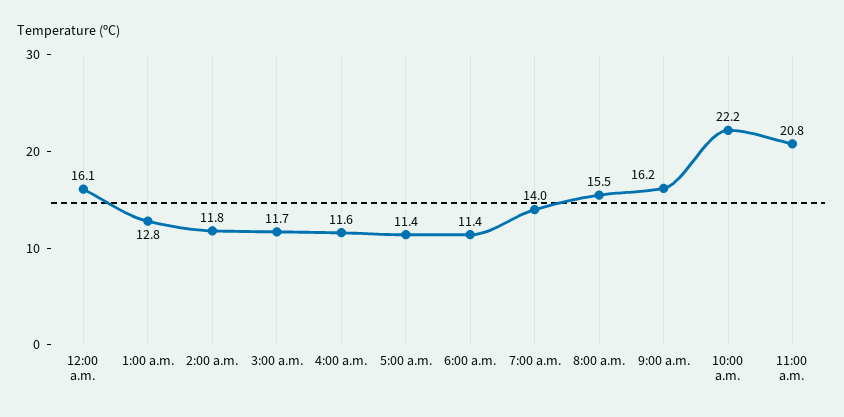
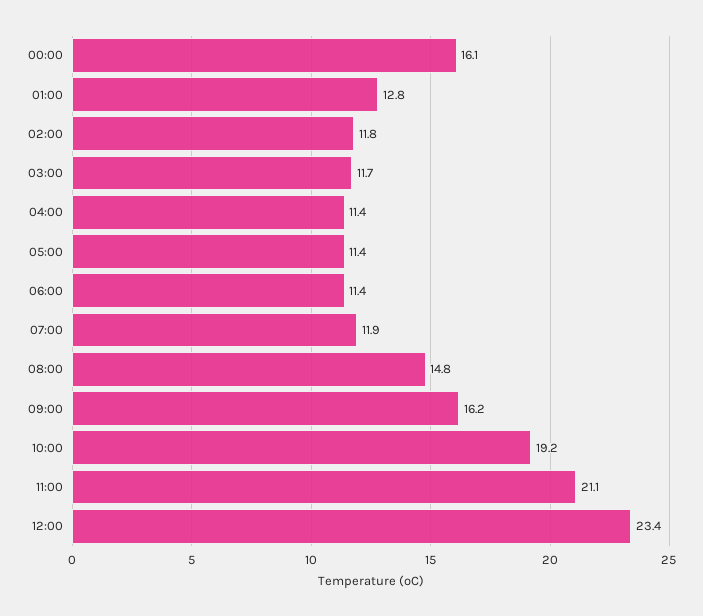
4:00 a.m.: 11.6 -> 11.4
7:00 a.m.: 14 -> 11.9
8:00 a.m.: 15.5 -> 14.8
10:00 a.m.: 22.2 -> 19.2
11:00 a.m.: 20.8 -> 21.1
12:00: none -> 23.4

